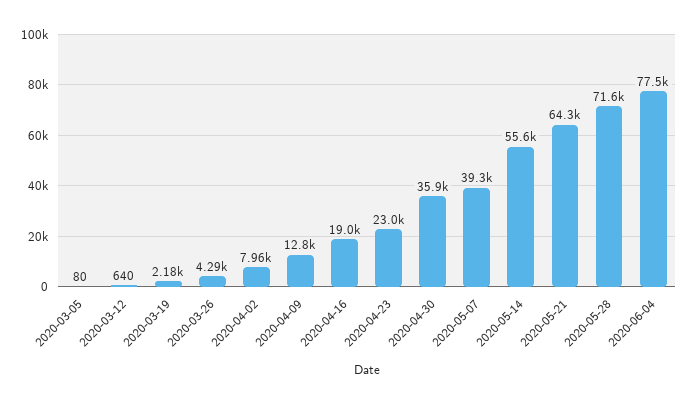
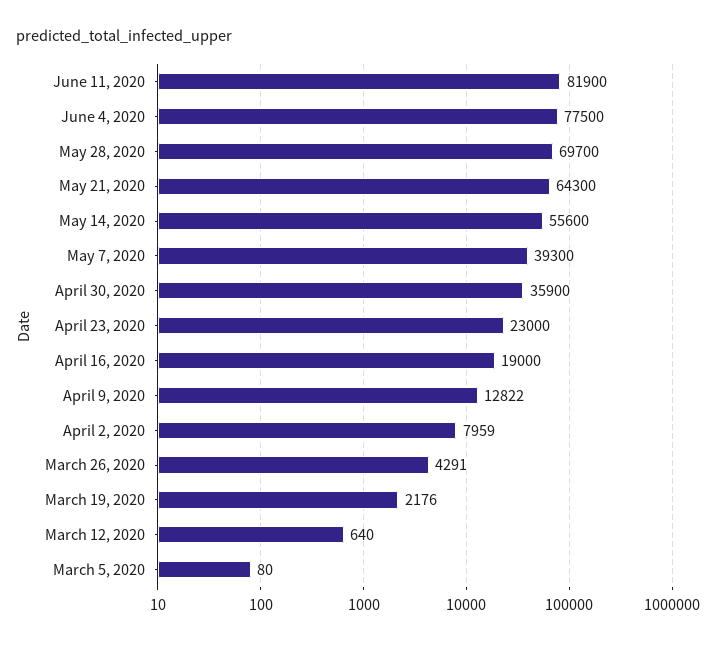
2020-05-28: 71600 -> 69700
June 11, 2020: none -> 81900

